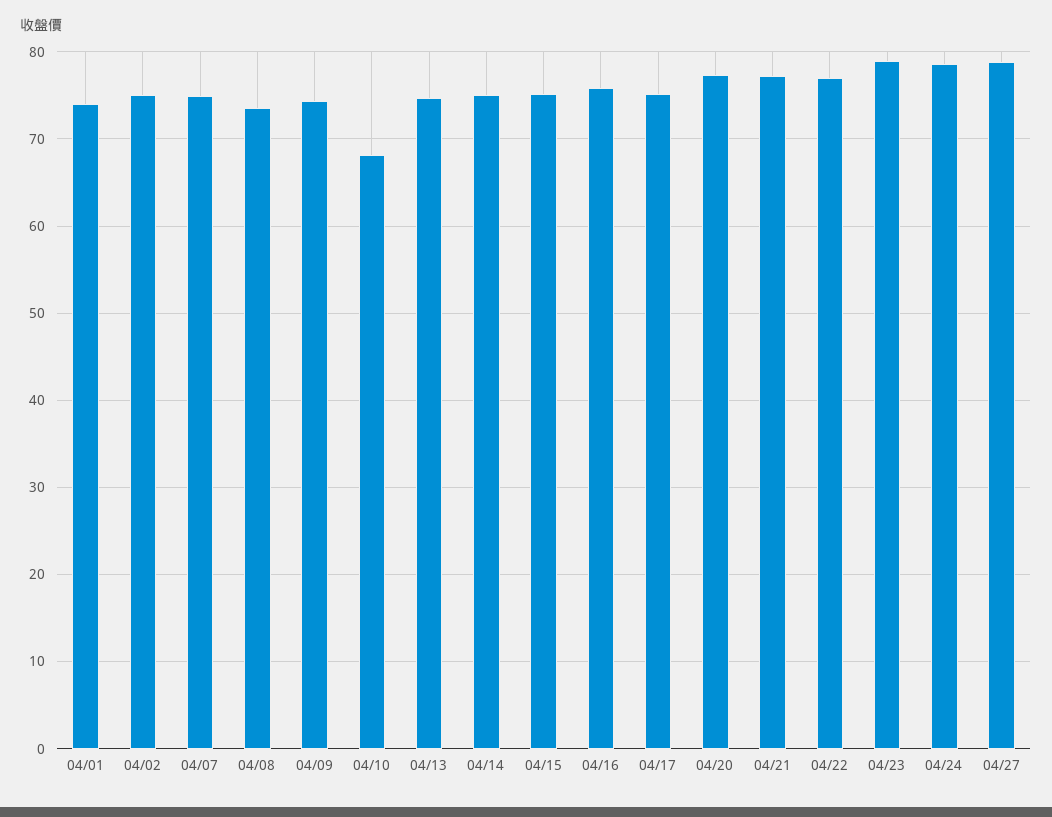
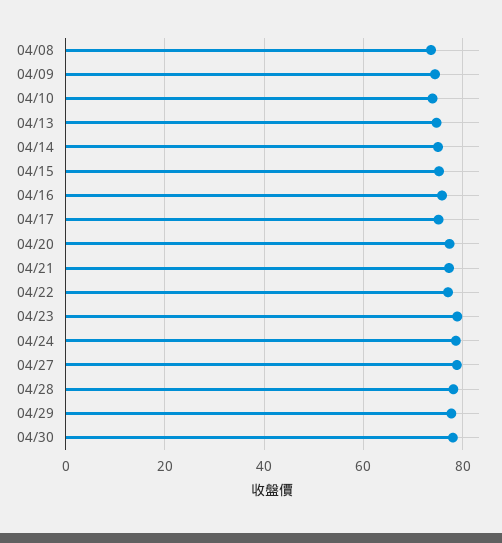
04/01: 74 -> none
04/02: 75 -> none
04/07: 75 -> none
04/10: 68 -> 74
04/28: none -> 78
04/29: none -> 78
04/30: none -> 78

